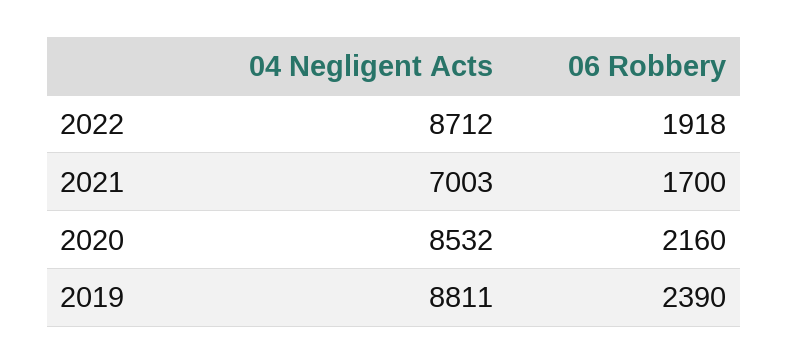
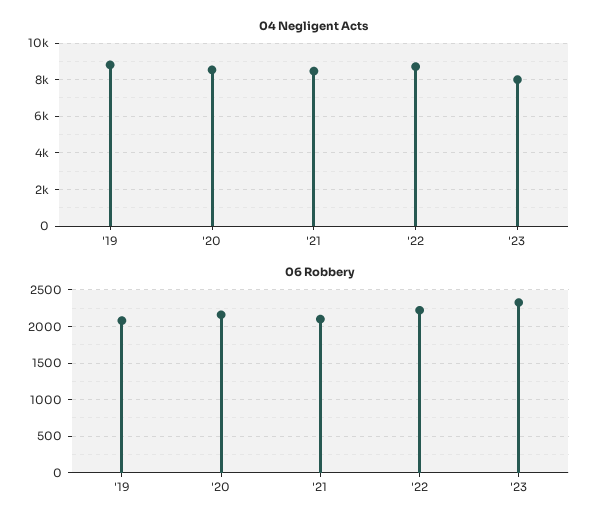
06 Robbery, 2022: 1918 -> 2200
04 Negligent Acts, 2021: 7003 -> 8500
06 Robbery, 2021: 1700 -> 2100
06 Robbery, 2019: 2390 -> 2100
04 Negligent Acts, '23: none -> 8000
06 Robbery, '23: none -> 2300

